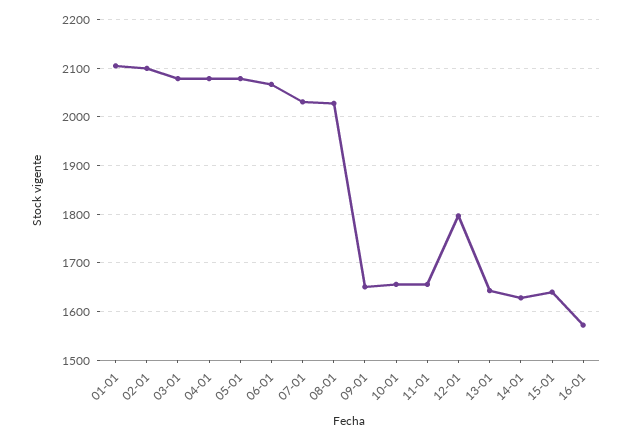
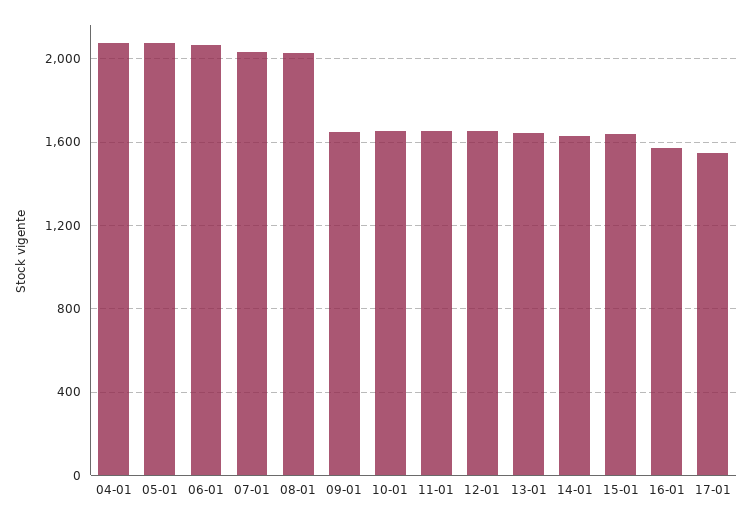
01-01: 2100 -> none
02-01: 2100 -> none
03-01: 2080 -> none
12-01: 1800 -> 1650
17-01: none -> 1550

